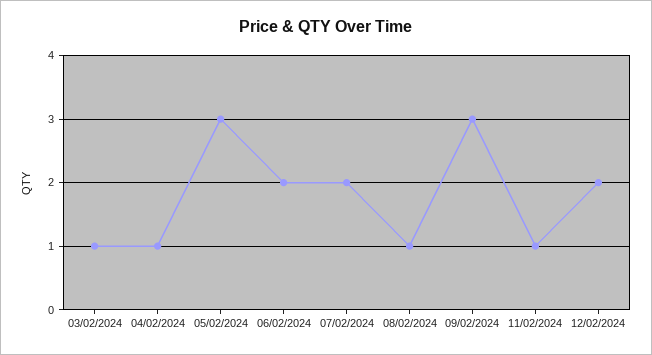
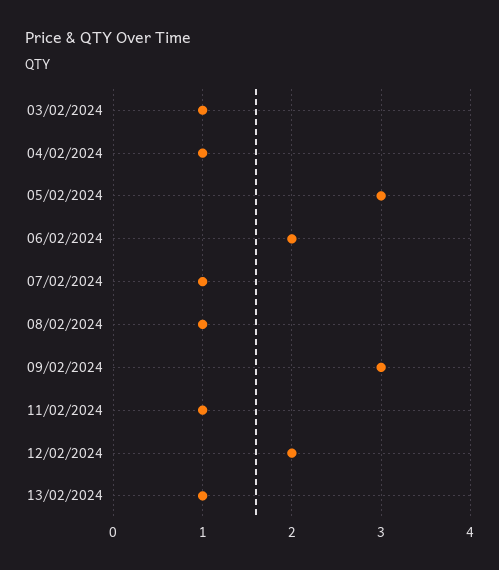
07/02/2024: 2 -> 1
13/02/2024: none -> 1

